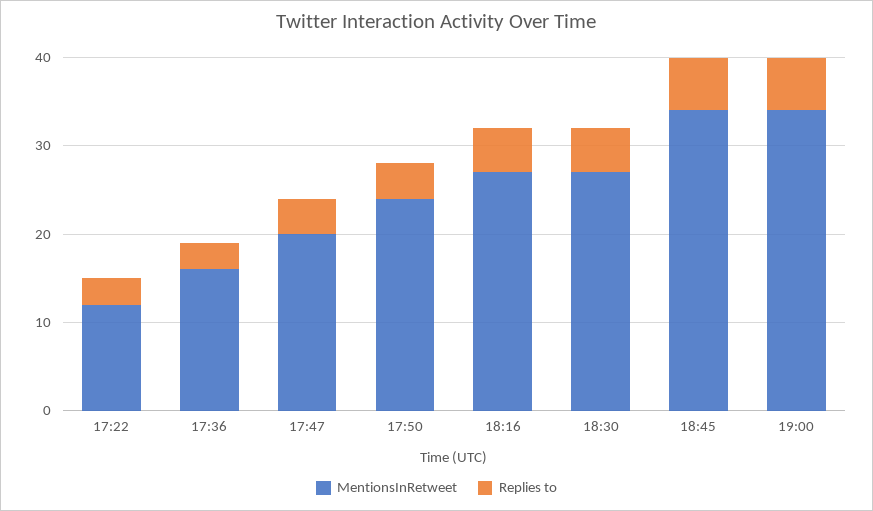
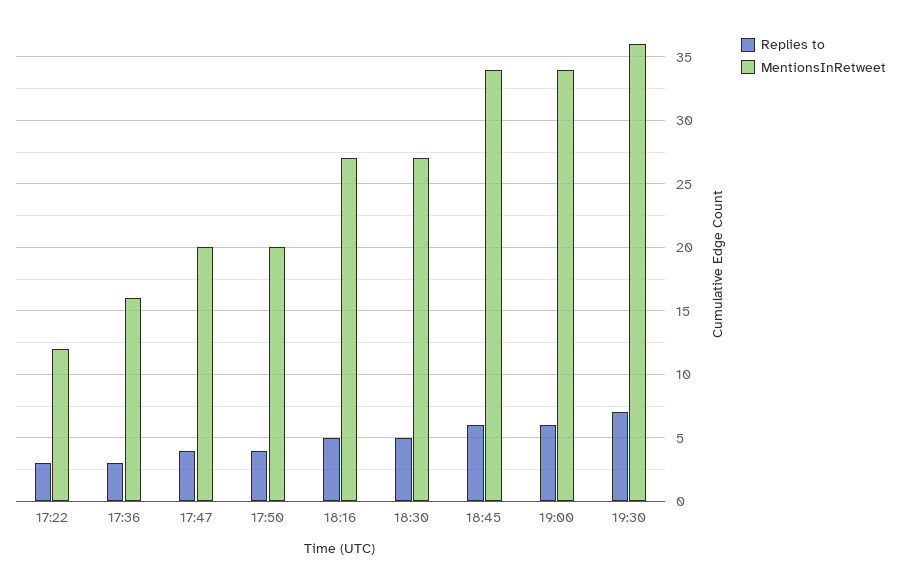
MentionsInRetweet, 17:50: 24 -> 20
Replies to, 19:30: none -> 7
MentionsInRetweet, 19:30: none -> 36

